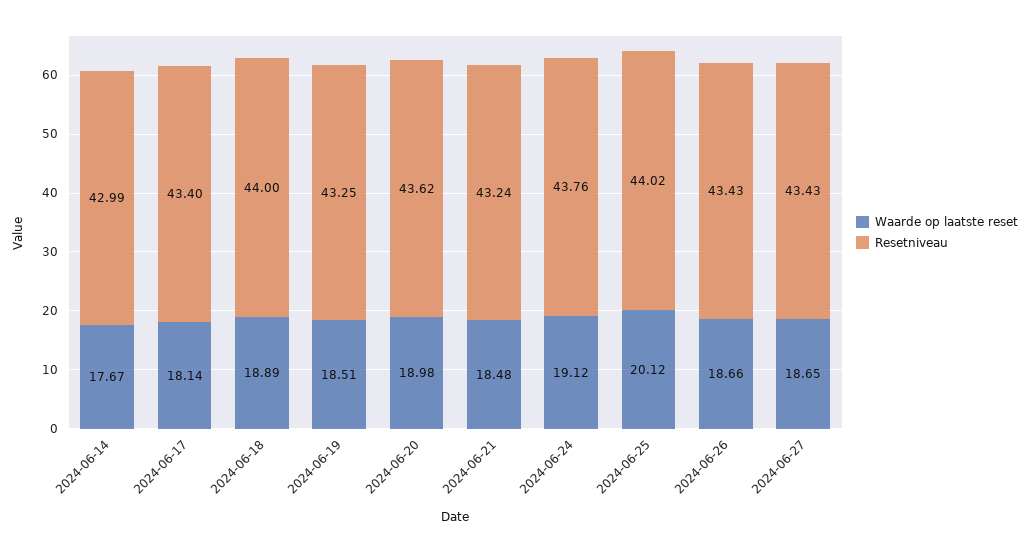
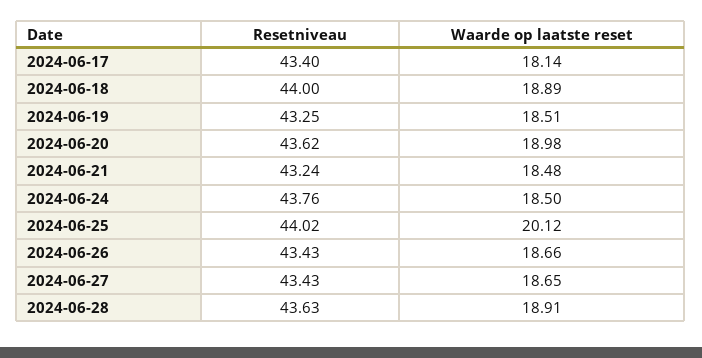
Waarde op laatste reset, 2024-06-14: 17.67 -> none
Resetniveau, 2024-06-14: 42.99 -> none
Waarde op laatste reset, 2024-06-24: 19.12 -> 18.5
Resetniveau, 2024-06-28: none -> 43.63
Waarde op laatste reset, 2024-06-28: none -> 18.91

